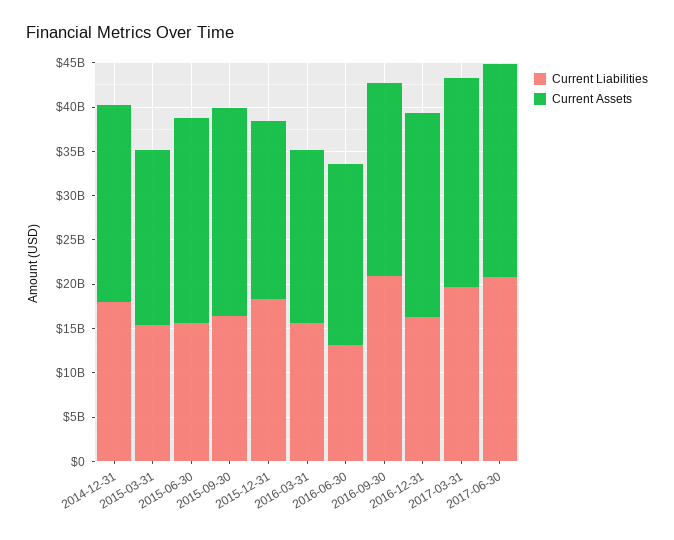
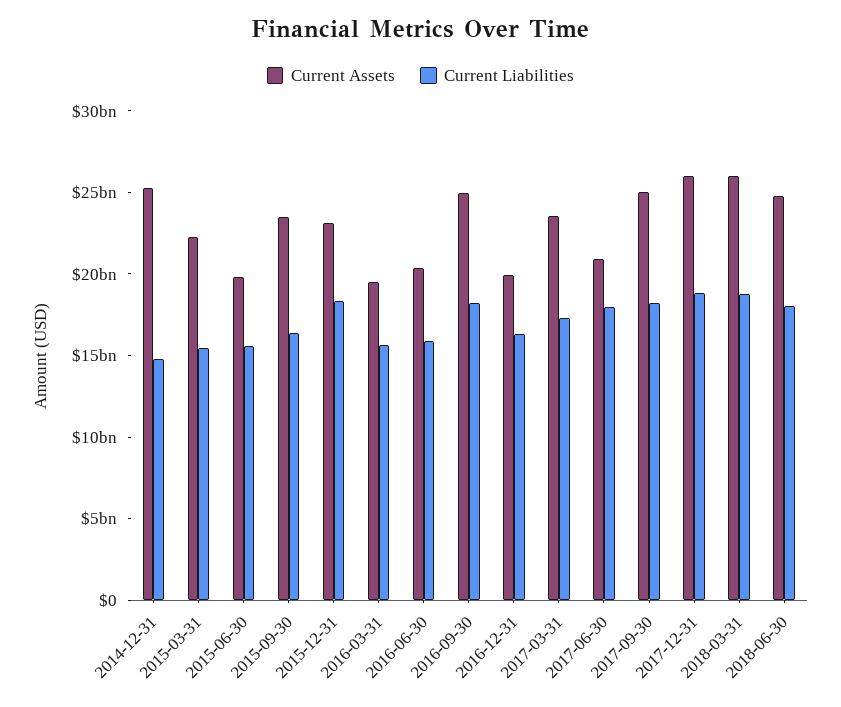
Current Liabilities, 2014-12-31: 18000000000 -> 15000000000
Current Assets, 2014-12-31: 22000000000 -> 25000000000
Current Assets, 2015-03-31: 20000000000 -> 22000000000
Current Assets, 2015-06-30: 23000000000 -> 20000000000
Current Assets, 2015-12-31: 20000000000 -> 23000000000
Current Liabilities, 2016-06-30: 13000000000 -> 16000000000
Current Liabilities, 2016-09-30: 21000000000 -> 18000000000
Current Assets, 2016-09-30: 22000000000 -> 25000000000
Current Assets, 2016-12-31: 23000000000 -> 20000000000
Current Liabilities, 2017-03-31: 20000000000 -> 17000000000
Current Liabilities, 2017-06-30: 21000000000 -> 18000000000
Current Assets, 2017-06-30: 24000000000 -> 21000000000
Current Assets, 2017-09-30: none -> 25000000000
Current Liabilities, 2017-09-30: none -> 18000000000
Current Assets, 2017-12-31: none -> 26000000000
Current Liabilities, 2017-12-31: none -> 19000000000
Current Assets, 2018-03-31: none -> 26000000000
Current Liabilities, 2018-03-31: none -> 19000000000
Current Assets, 2018-06-30: none -> 25000000000
Current Liabilities, 2018-06-30: none -> 18000000000

